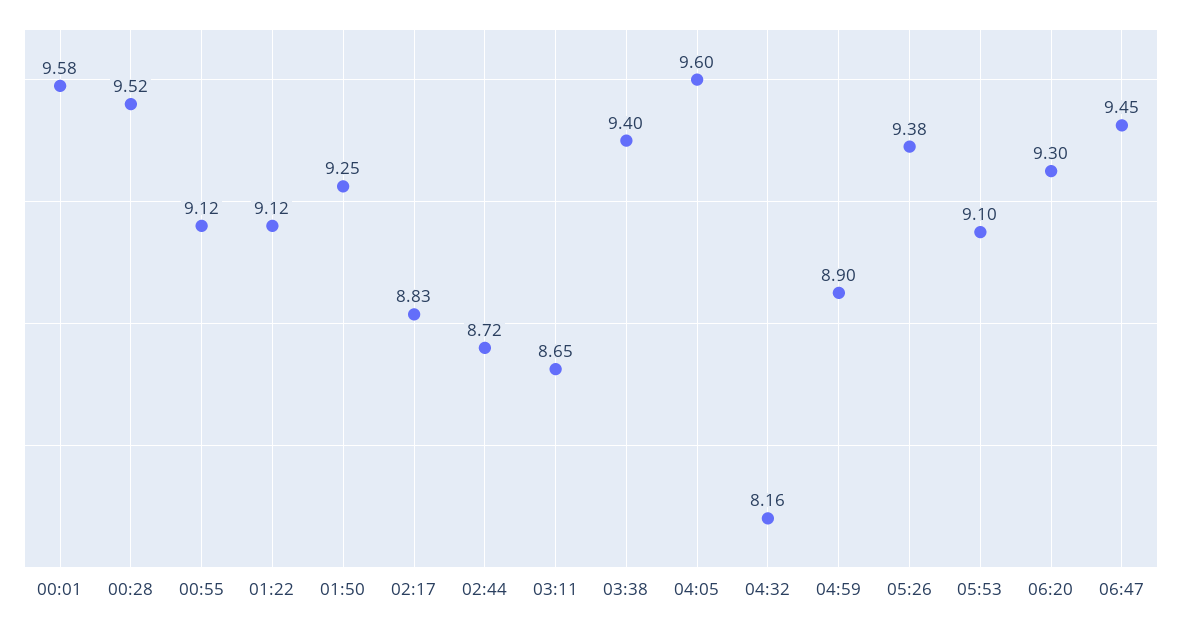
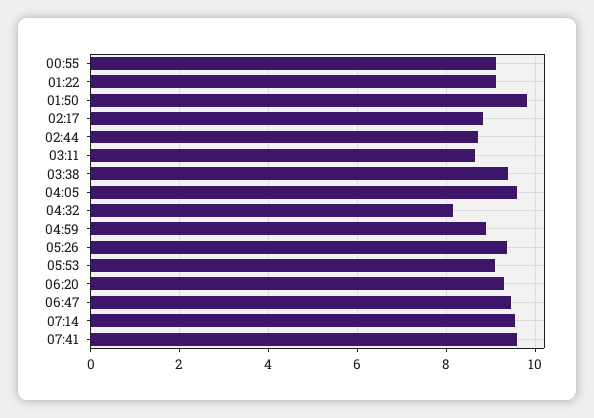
00:01: 9.58 -> none
00:28: 9.52 -> none
01:50: 9.25 -> 9.8
07:14: none -> 9.6
07:41: none -> 9.6

